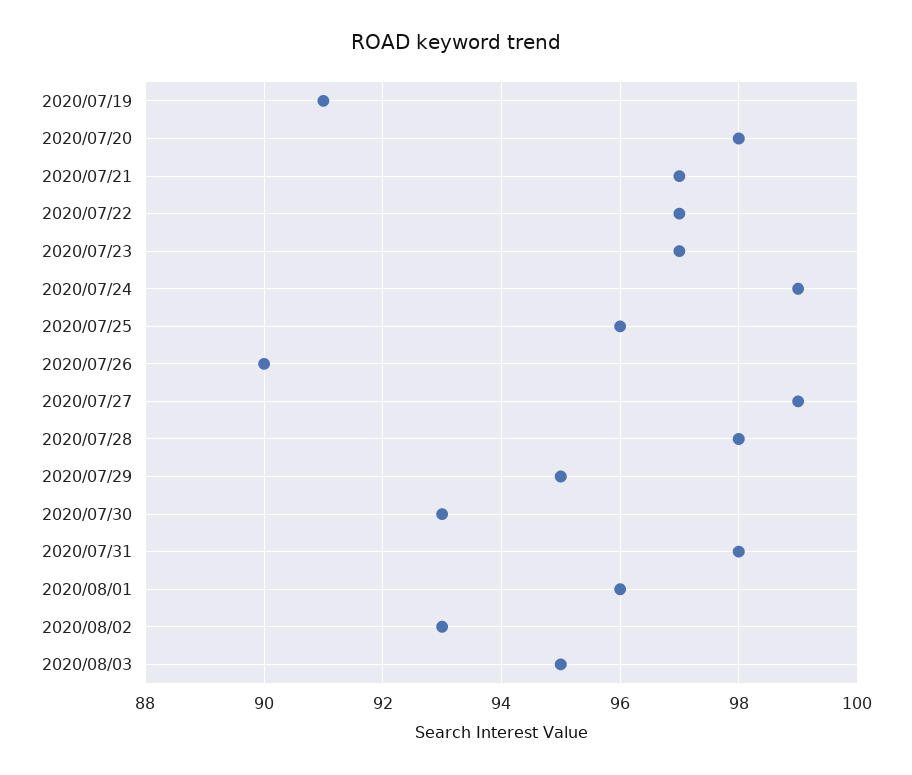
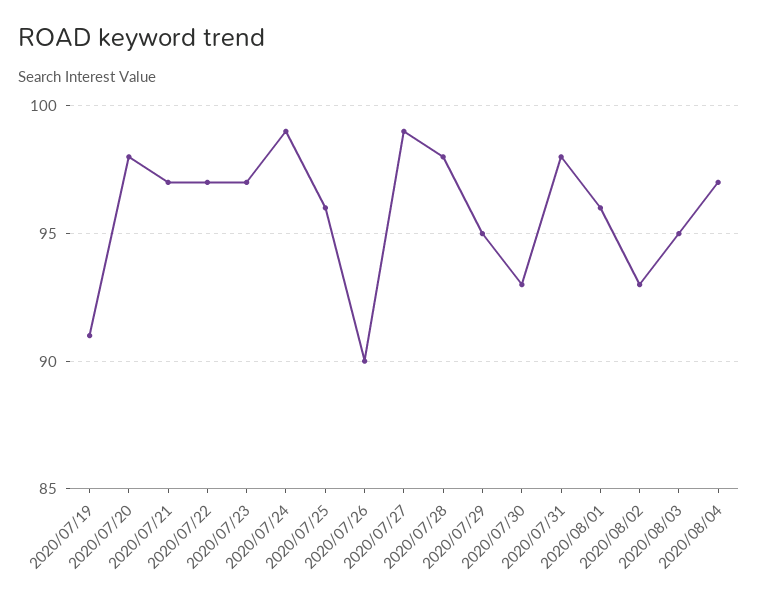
2020/08/04: none -> 97

